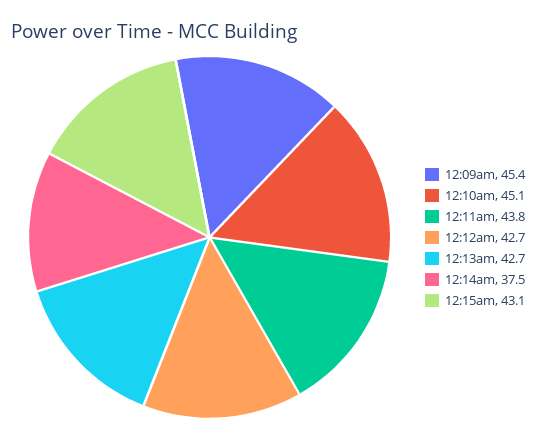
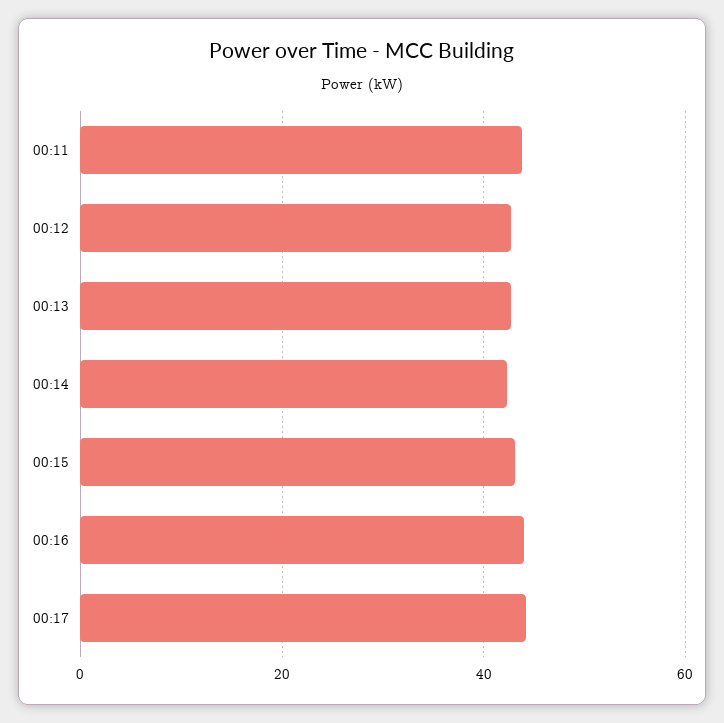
12:09am: 45.4 -> none
12:10am: 45.1 -> none
12:14am: 37.5 -> 42
00:16: none -> 44
00:17: none -> 44

